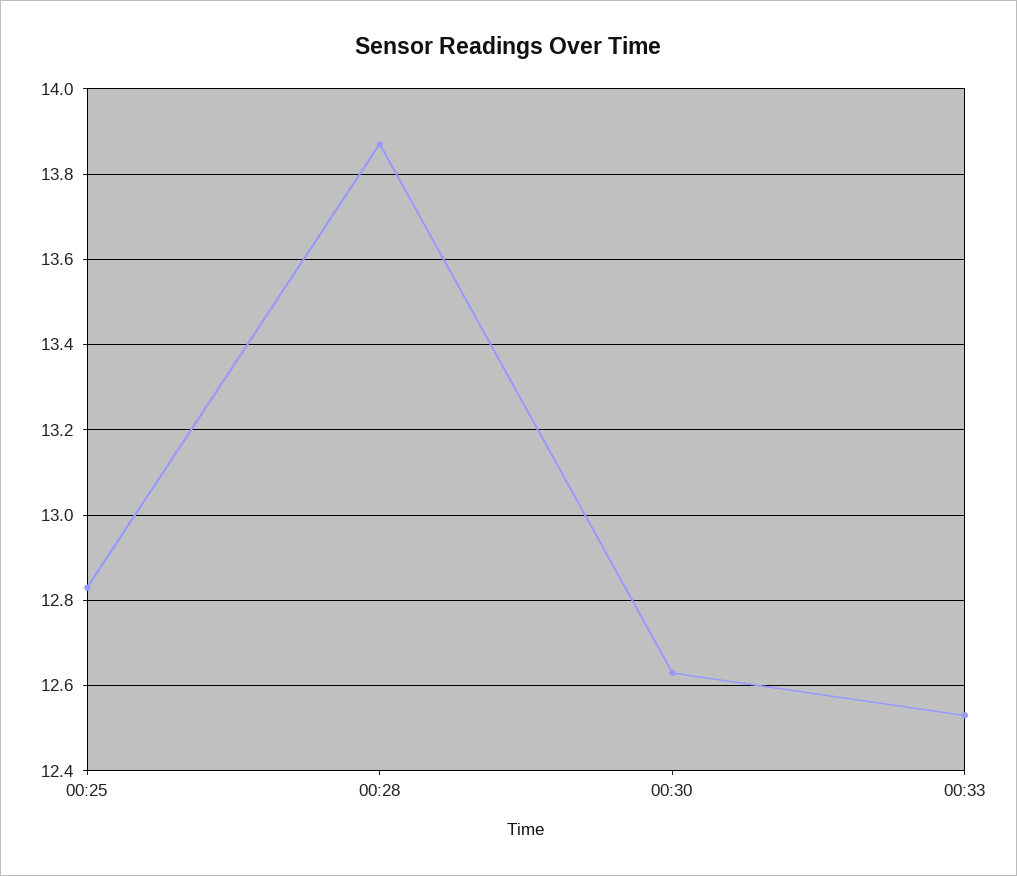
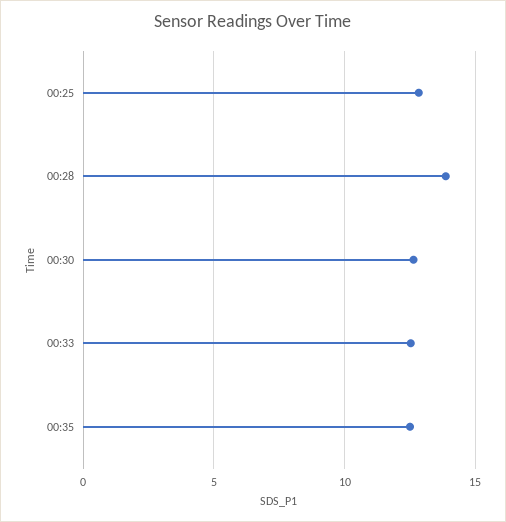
00:35: none -> 12.5

